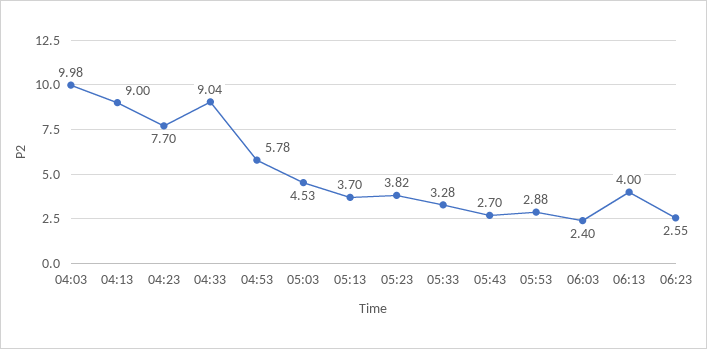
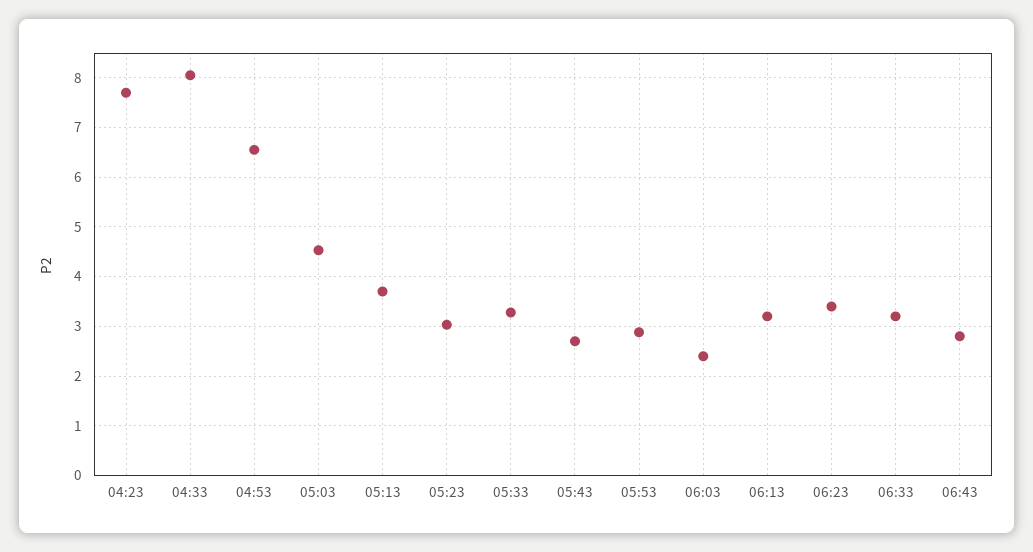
04:03: 9.98 -> none
04:13: 9 -> none
04:33: 9.04 -> 8
04:53: 5.78 -> 6.6
05:23: 3.82 -> 3
06:13: 4 -> 3.2
06:23: 2.55 -> 3.4
06:33: none -> 3.2
06:43: none -> 2.8

